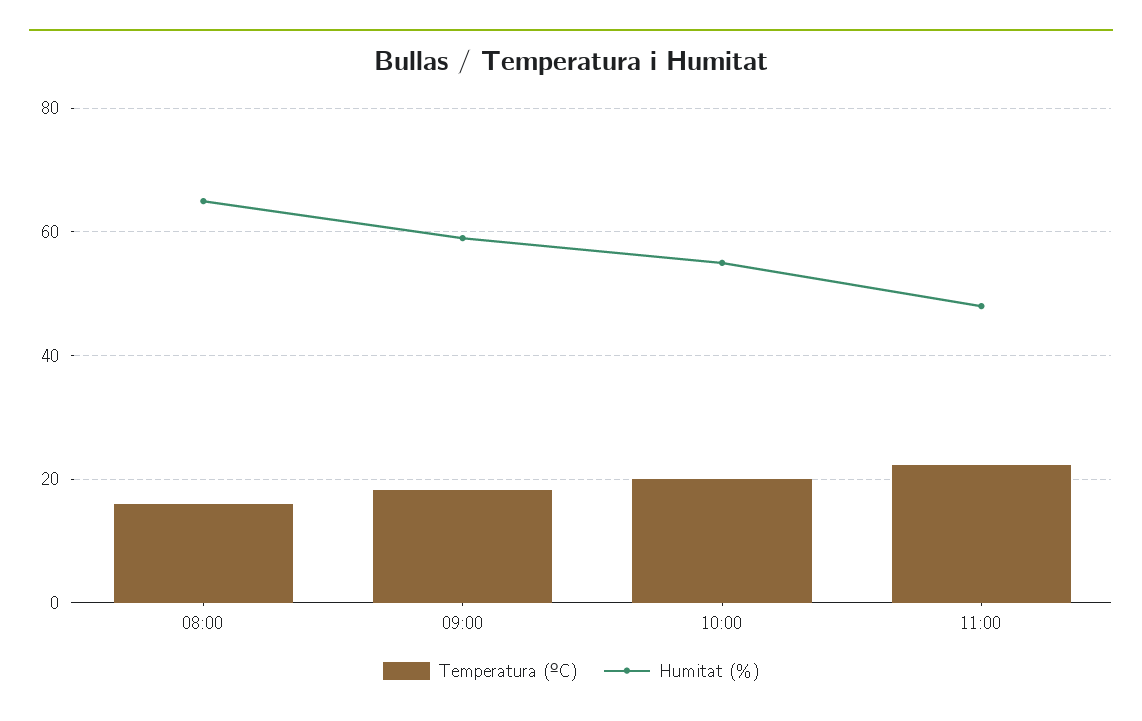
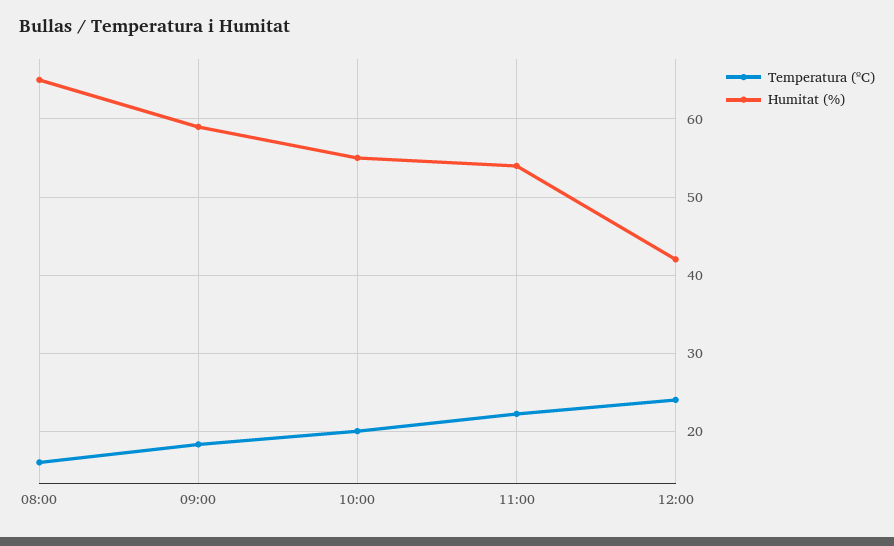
Humitat (%), 11:00: 48 -> 54
Temperatura (ºC), 12:00: none -> 24
Humitat (%), 12:00: none -> 42

